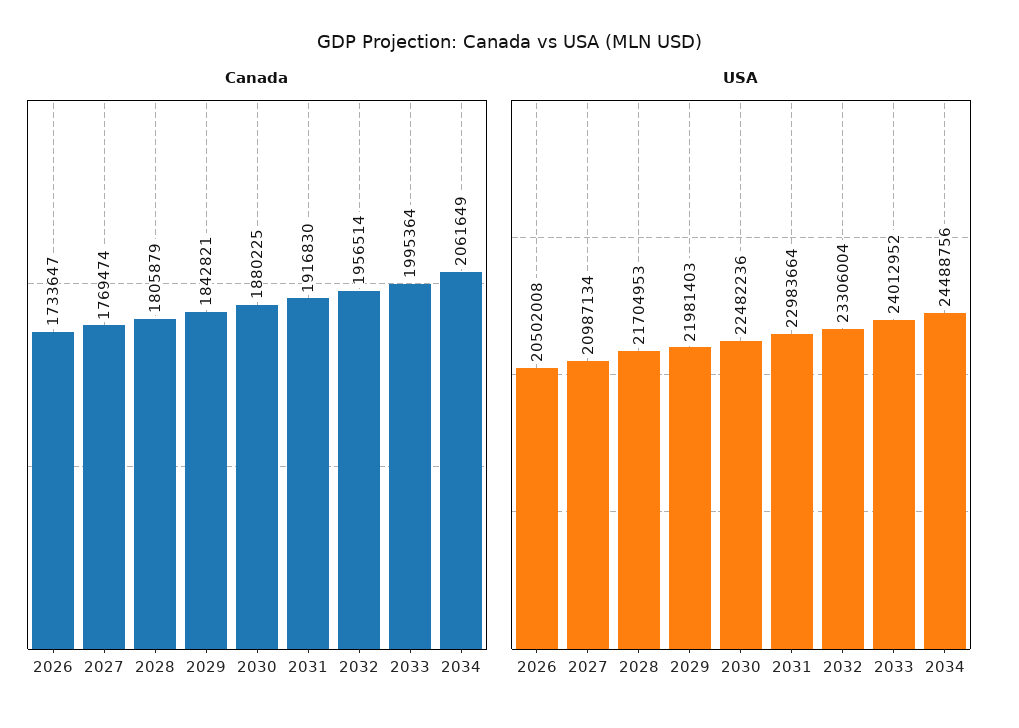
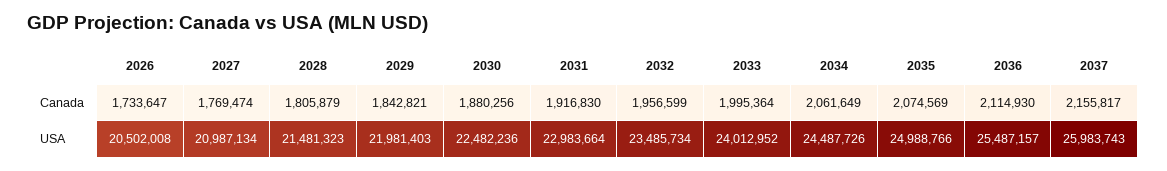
Canada, 2030: 1880225 -> 1880256
Canada, 2032: 1956514 -> 1956599
USA, 2028: 21704953 -> 21481323
USA, 2032: 23306004 -> 23485734
USA, 2034: 24488756 -> 24487726
Canada, 2035: none -> 2074569
Canada, 2036: none -> 2114930
Canada, 2037: none -> 2155817
USA, 2035: none -> 24988766
USA, 2036: none -> 25487157
USA, 2037: none -> 25983743

